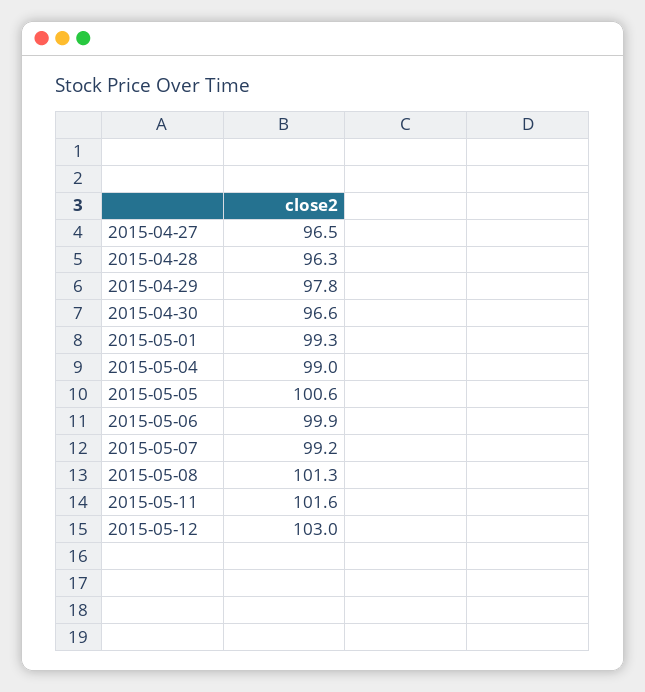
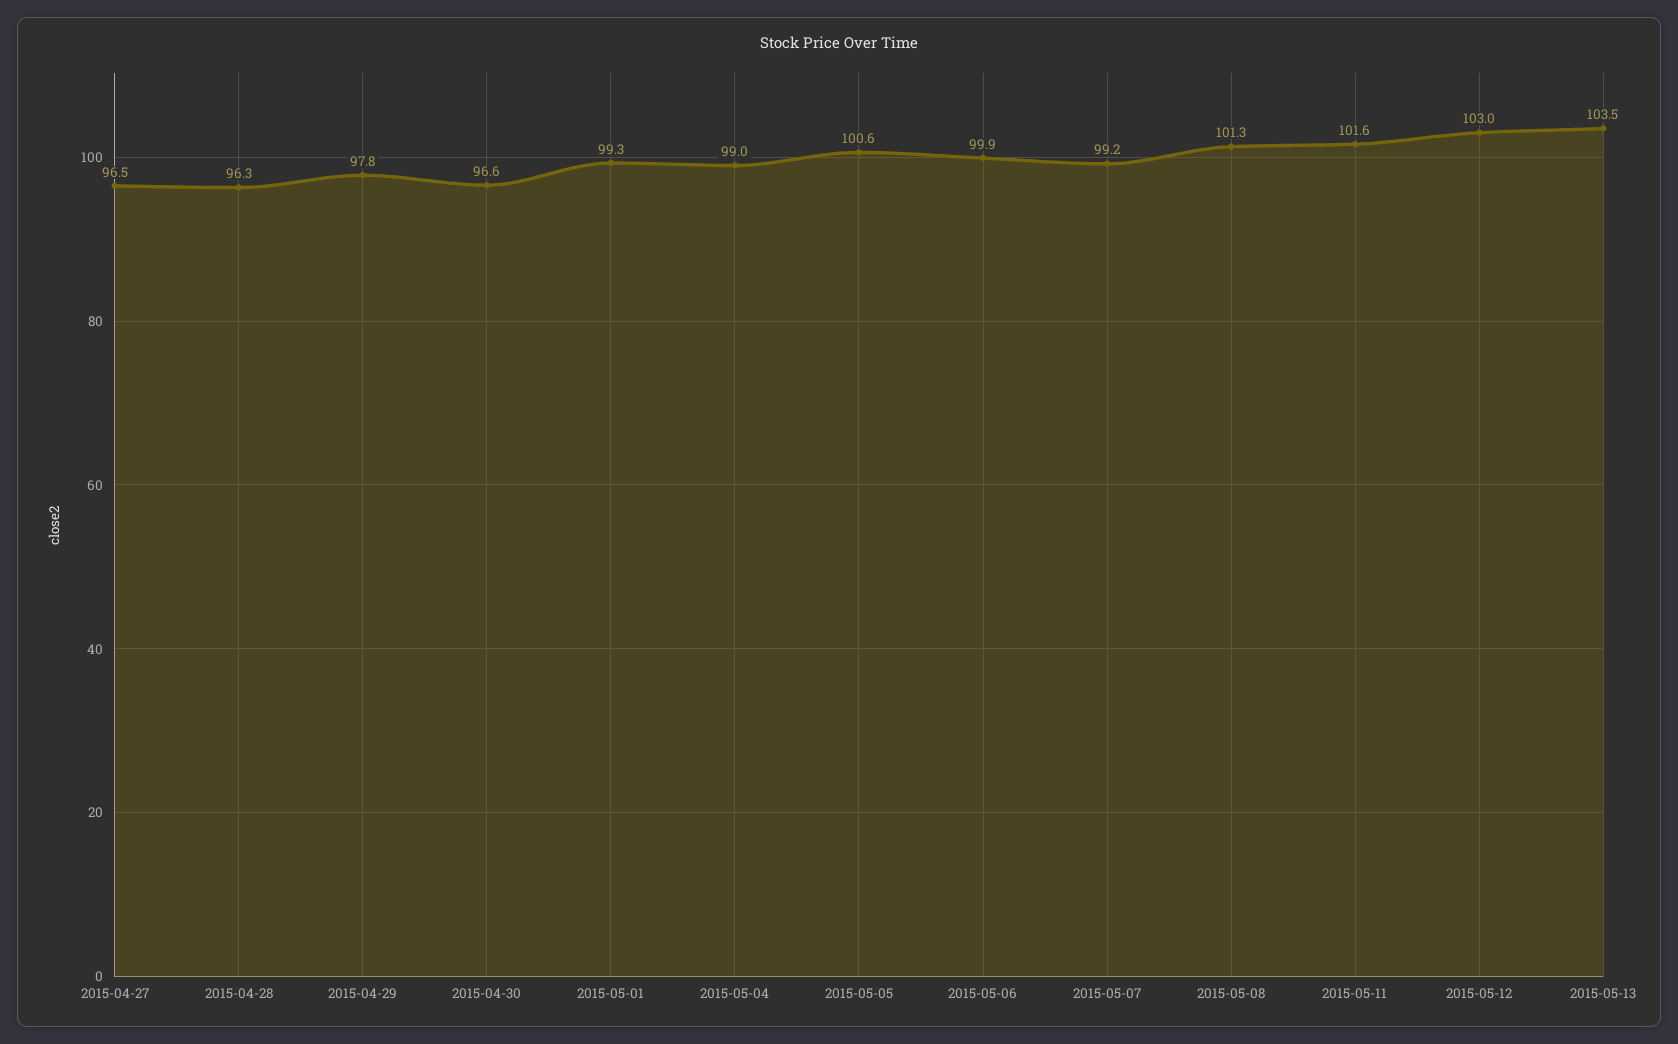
2015-05-13: none -> 103.5

